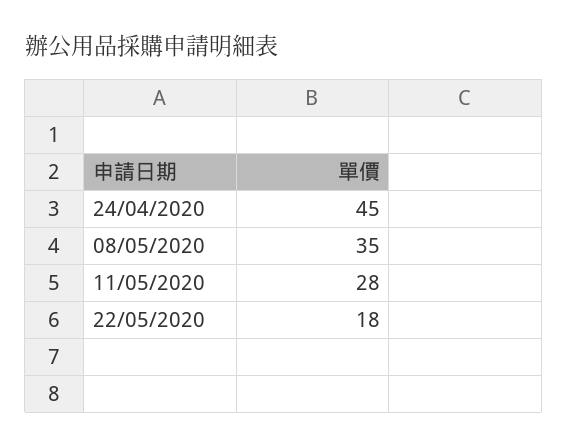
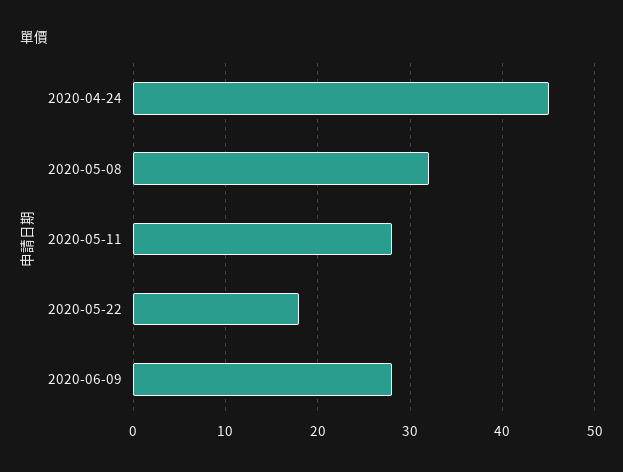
08/05/2020: 35 -> 32
2020-06-09: none -> 28

